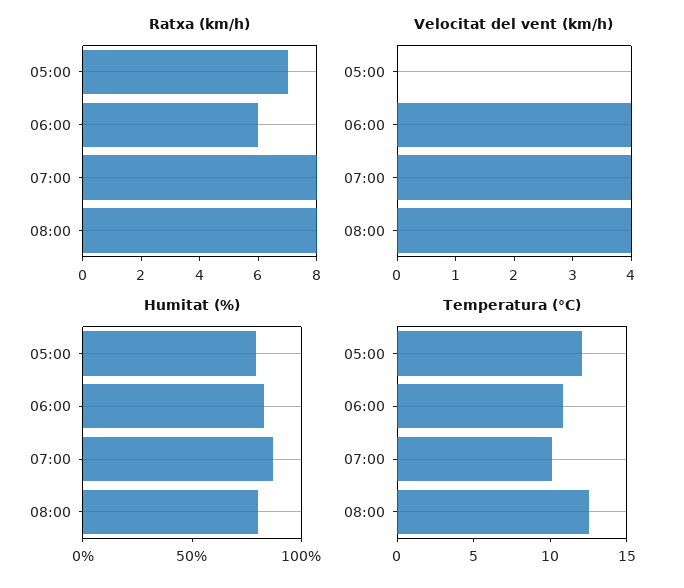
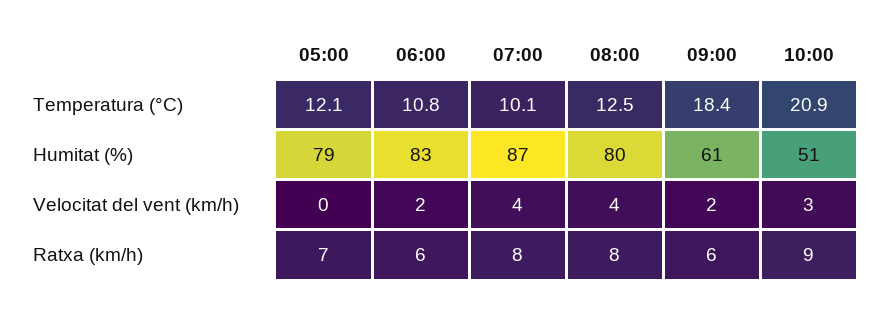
Velocitat del vent (km/h), 06:00: 4 -> 2
Temperatura (°C), 09:00: none -> 18.4
Temperatura (°C), 10:00: none -> 20.9
Humitat (%), 09:00: none -> 61
Humitat (%), 10:00: none -> 51
Velocitat del vent (km/h), 09:00: none -> 2
Velocitat del vent (km/h), 10:00: none -> 3
Ratxa (km/h), 09:00: none -> 6
Ratxa (km/h), 10:00: none -> 9

